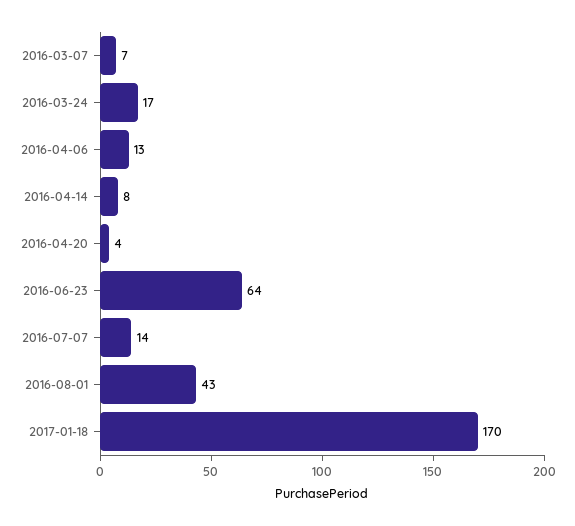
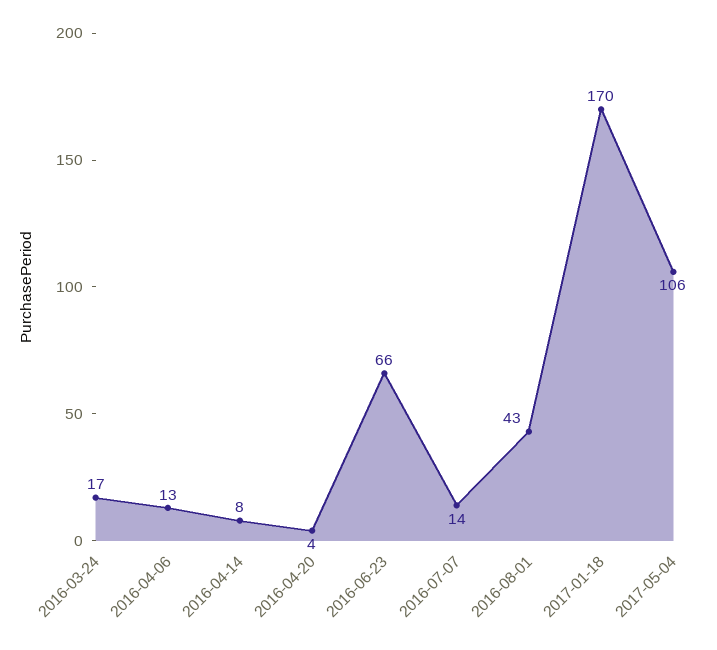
2016-03-07: 7 -> none
2016-06-23: 64 -> 66
2017-05-04: none -> 106

